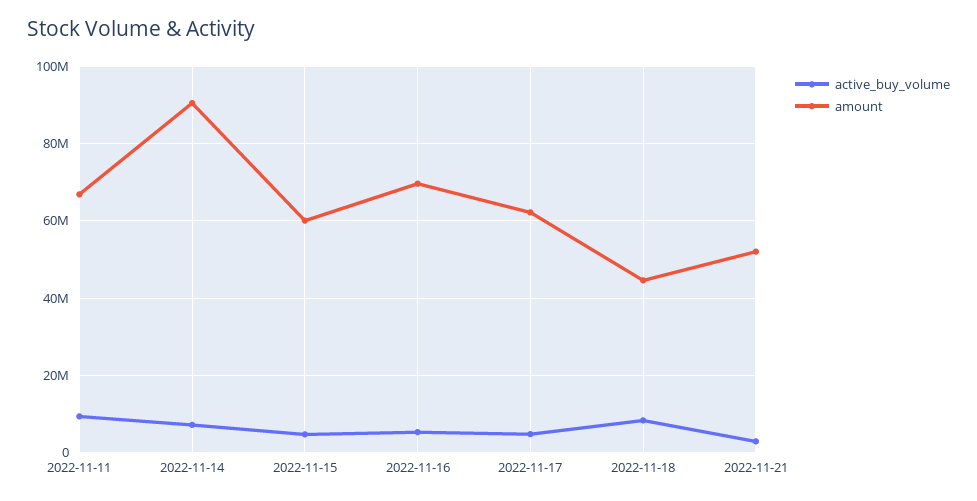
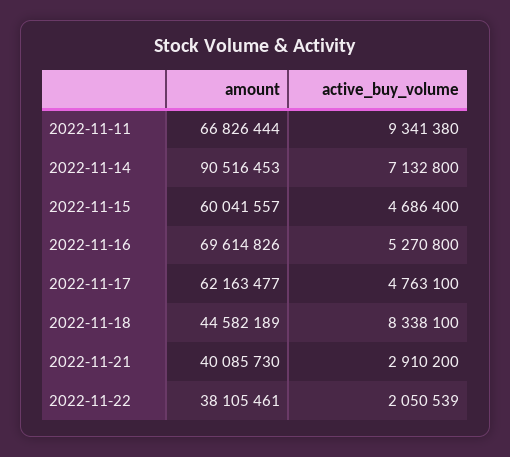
amount, 2022-11-21: 52000000 -> 40085730
amount, 2022-11-22: none -> 38105461
active_buy_volume, 2022-11-22: none -> 2050539

